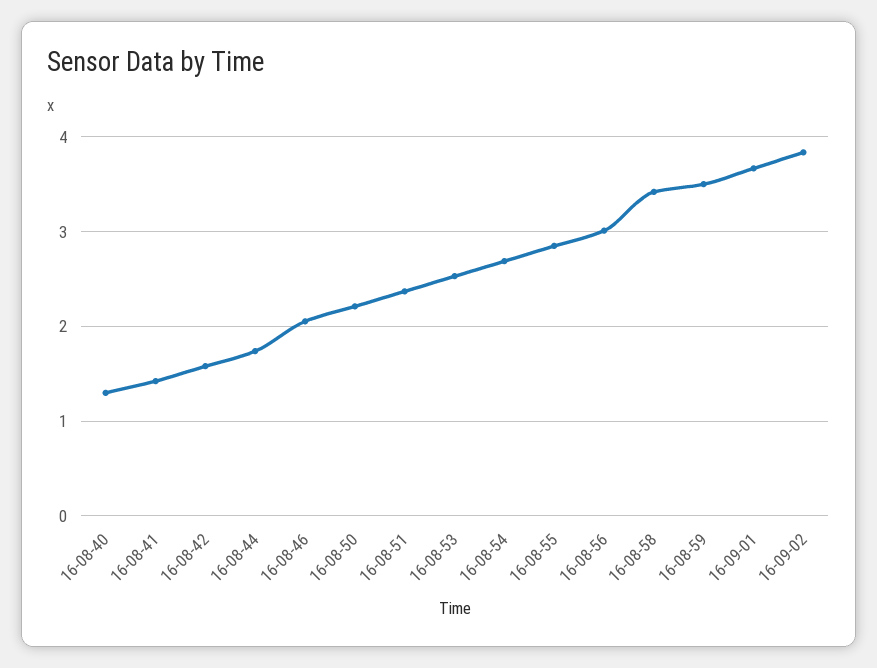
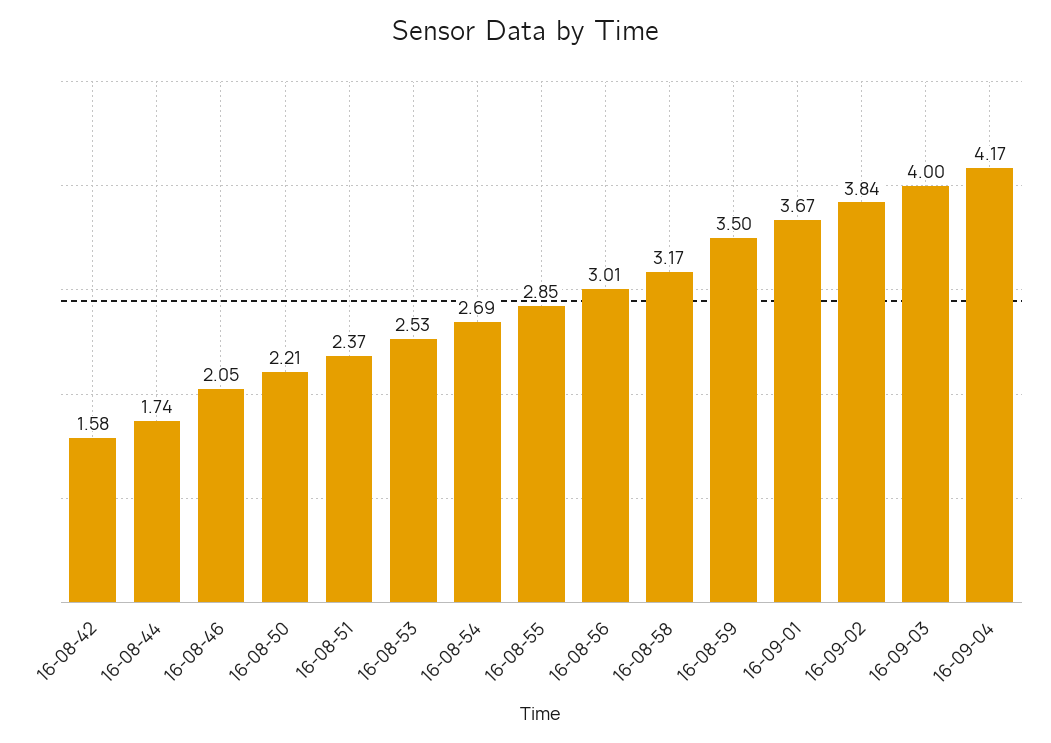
16-08-40: 1.3 -> none
16-08-41: 1.4 -> none
16-08-58: 3.4 -> 3.17
16-09-03: none -> 4
16-09-04: none -> 4.17

